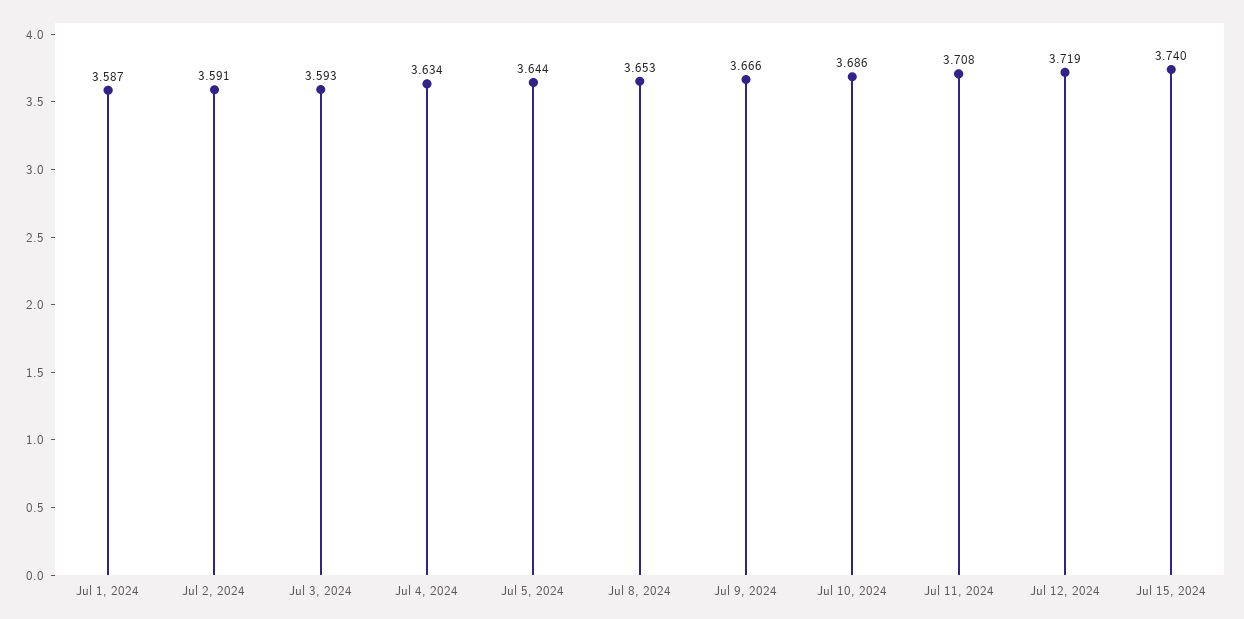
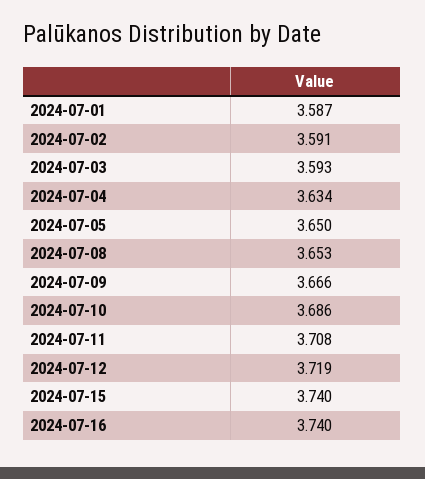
Jul 5, 2024: 3.644 -> 3.65
2024-07-16: none -> 3.74

